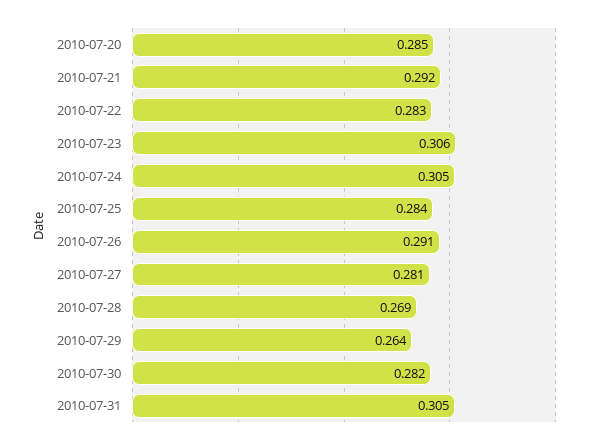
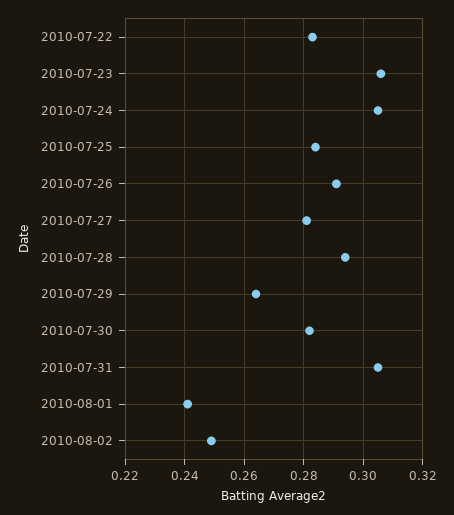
2010-07-20: 0.285 -> none
2010-07-21: 0.292 -> none
2010-07-28: 0.269 -> 0.295
2010-08-01: none -> 0.24
2010-08-02: none -> 0.25

